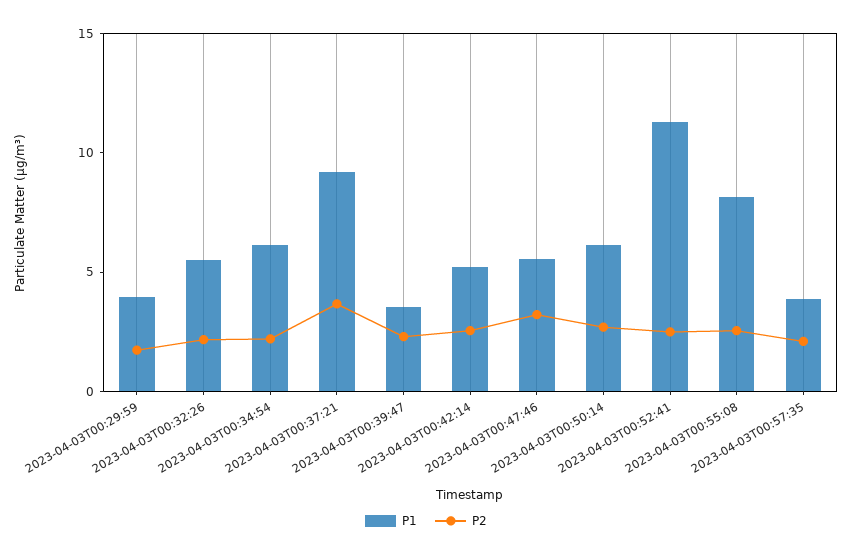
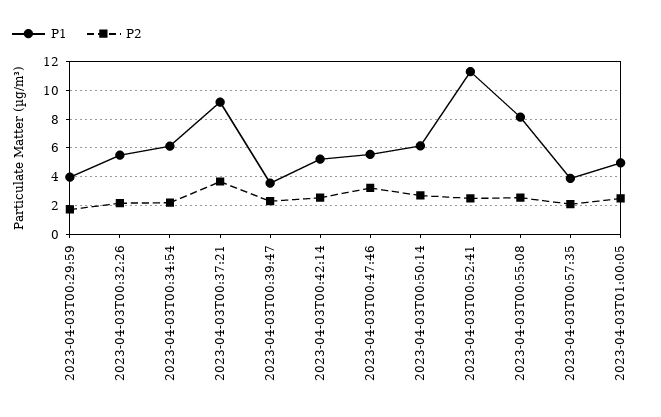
P1, 2023-04-03T01:00:05: none -> 5
P2, 2023-04-03T01:00:05: none -> 2.5

